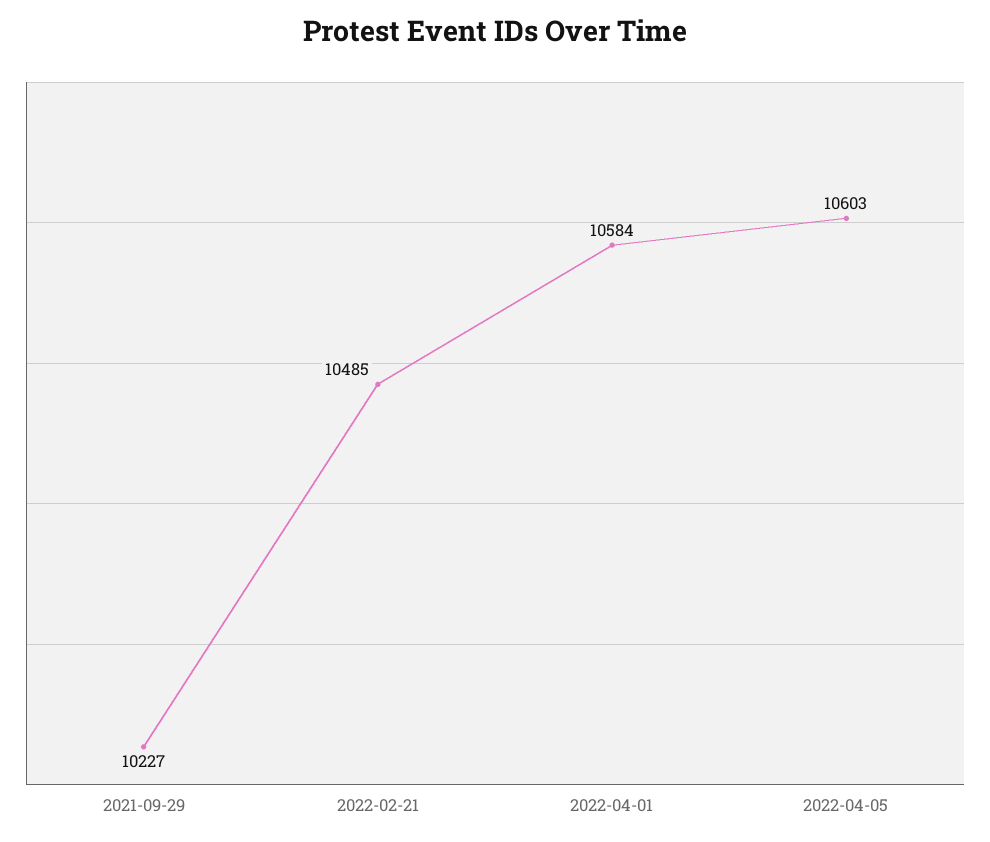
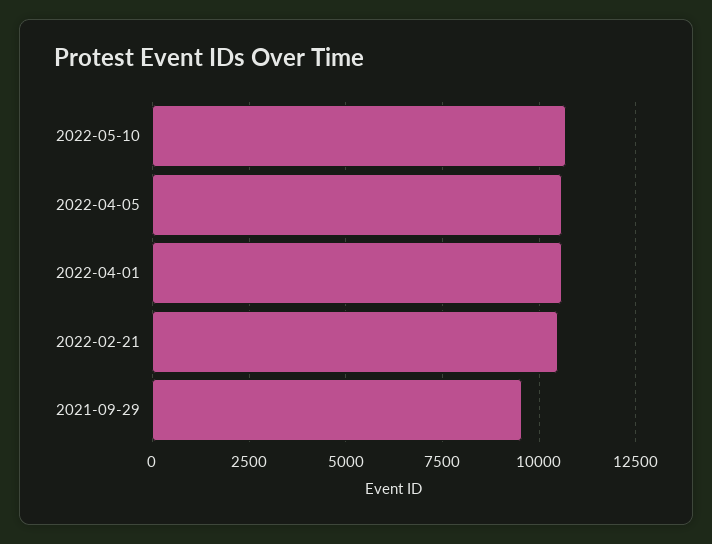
2021-09-29: 10227 -> 9500
2022-05-10: none -> 10750

